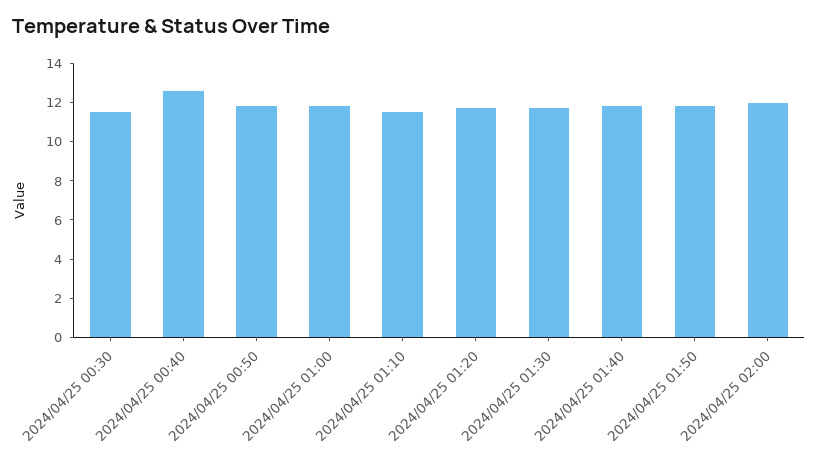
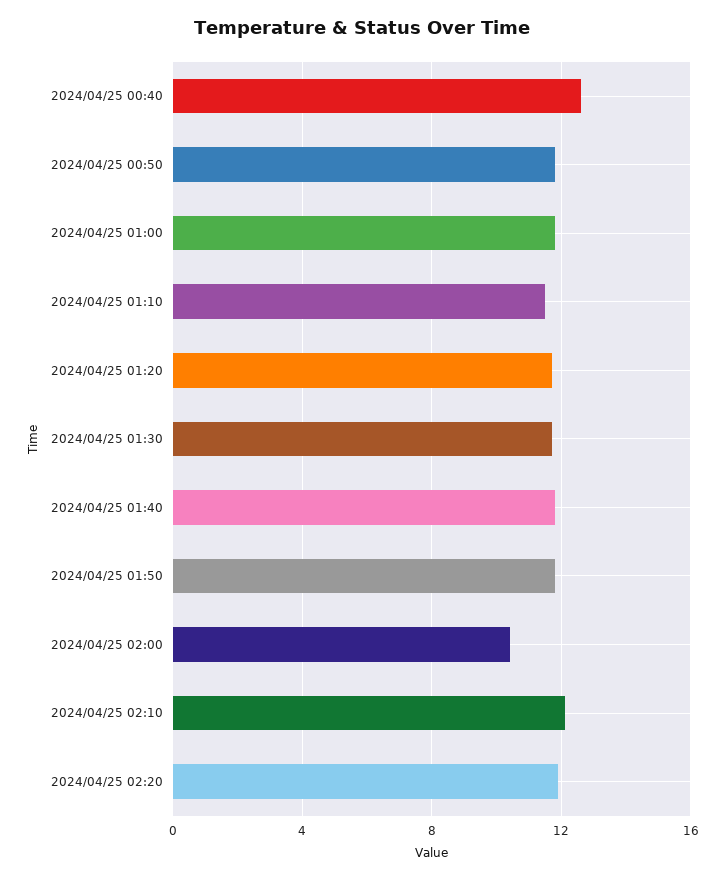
2024/04/25 00:30: 11.5 -> none
2024/04/25 02:00: 12 -> 10.5
2024/04/25 02:10: none -> 12
2024/04/25 02:20: none -> 12

